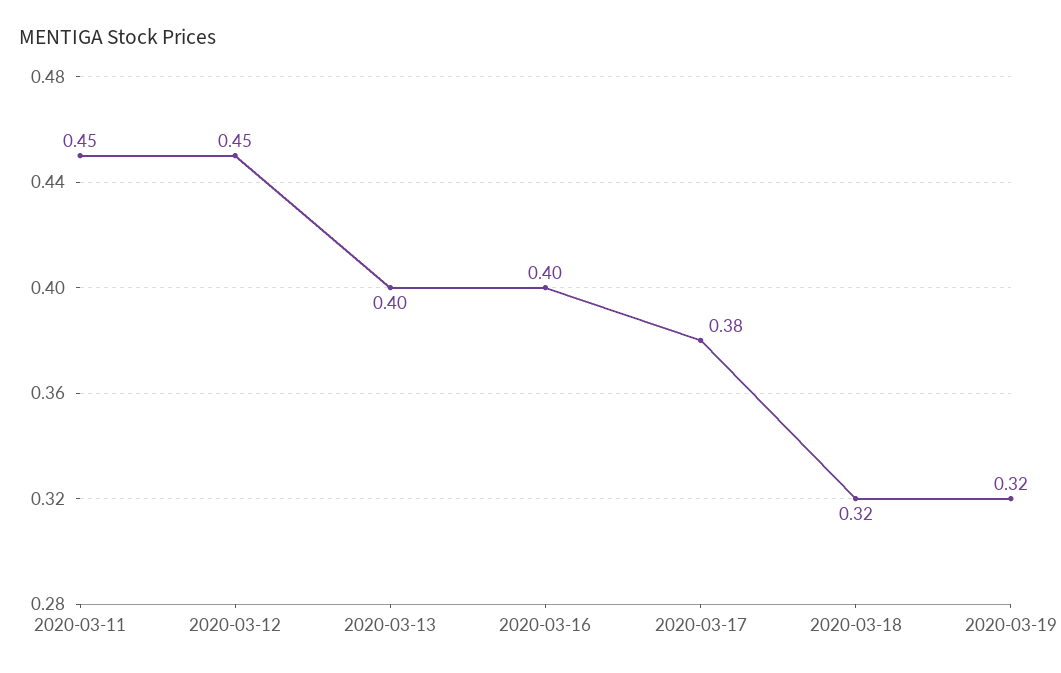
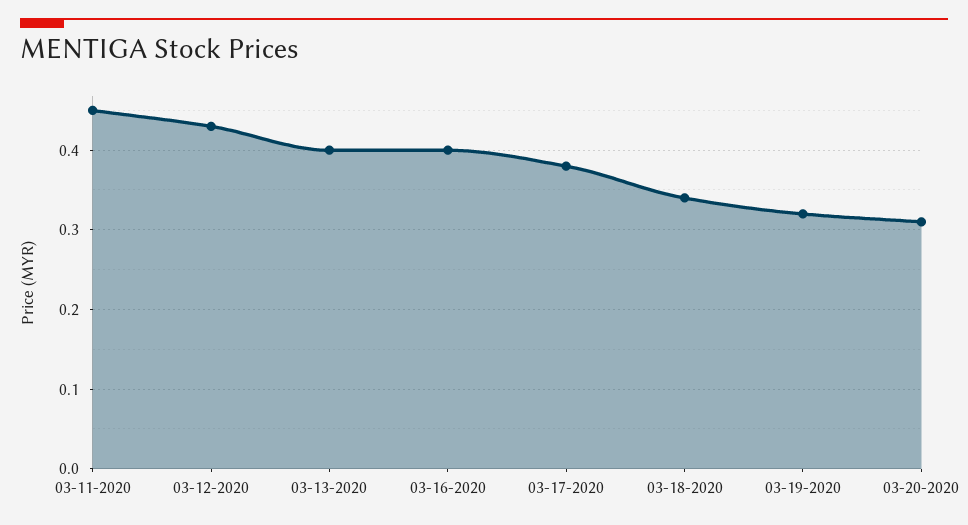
2020-03-12: 0.45 -> 0.43
2020-03-18: 0.32 -> 0.34
03-20-2020: none -> 0.31

